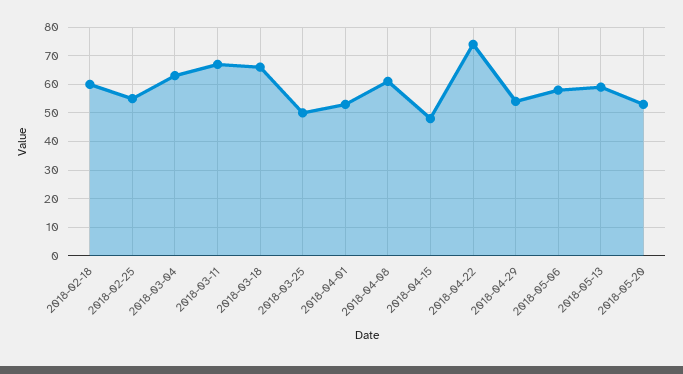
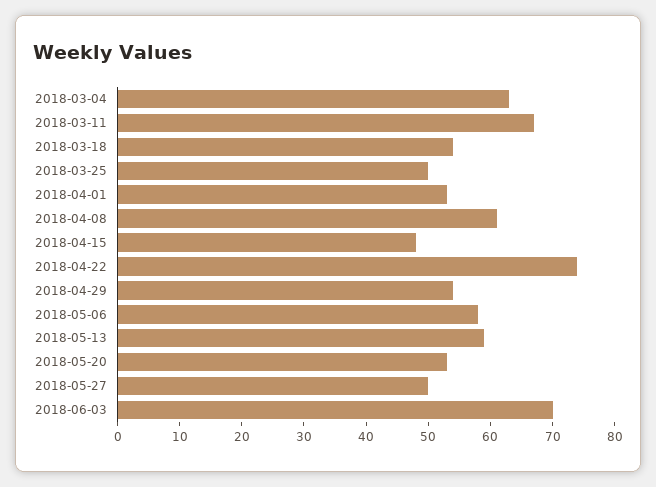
2018-02-18: 60 -> none
2018-02-25: 55 -> none
2018-03-18: 65 -> 55
2018-05-27: none -> 50
2018-06-03: none -> 70

